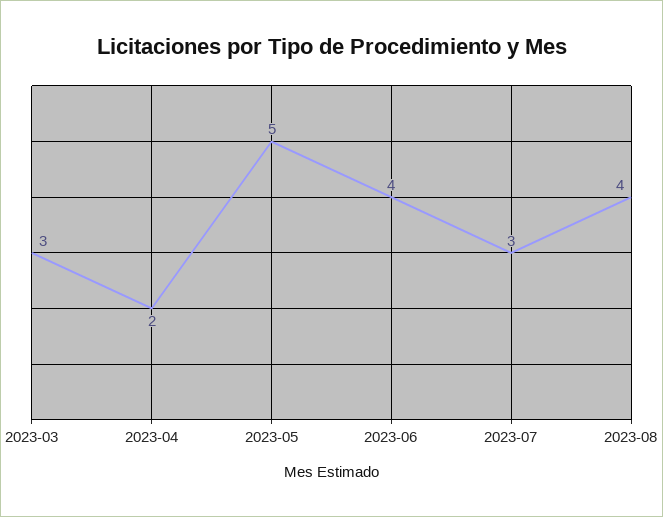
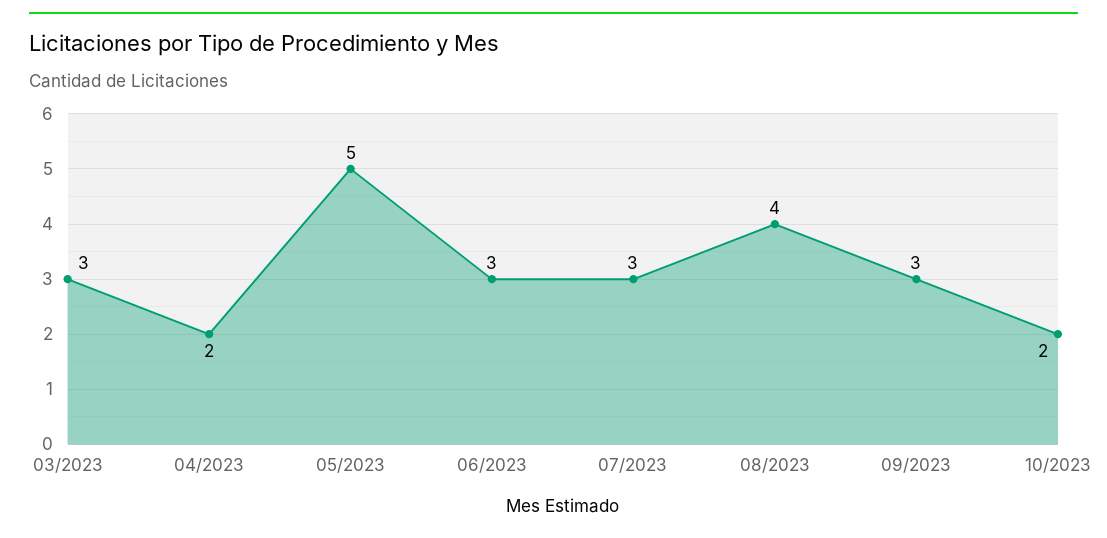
2023-06: 4 -> 3
09/2023: none -> 3
10/2023: none -> 2

